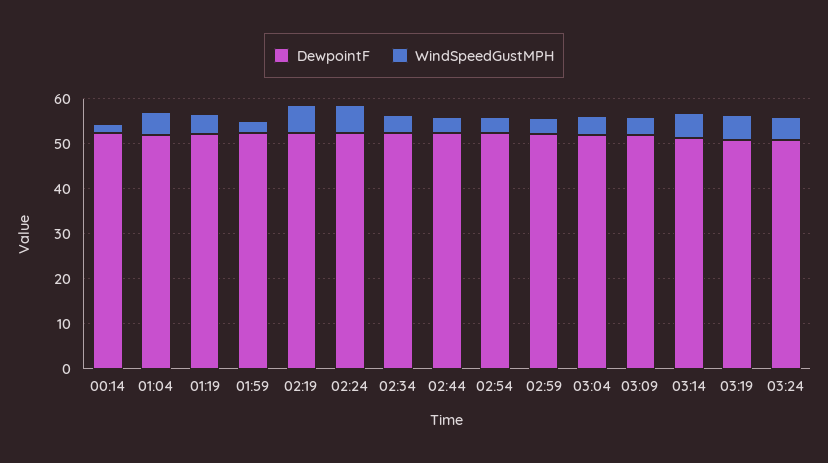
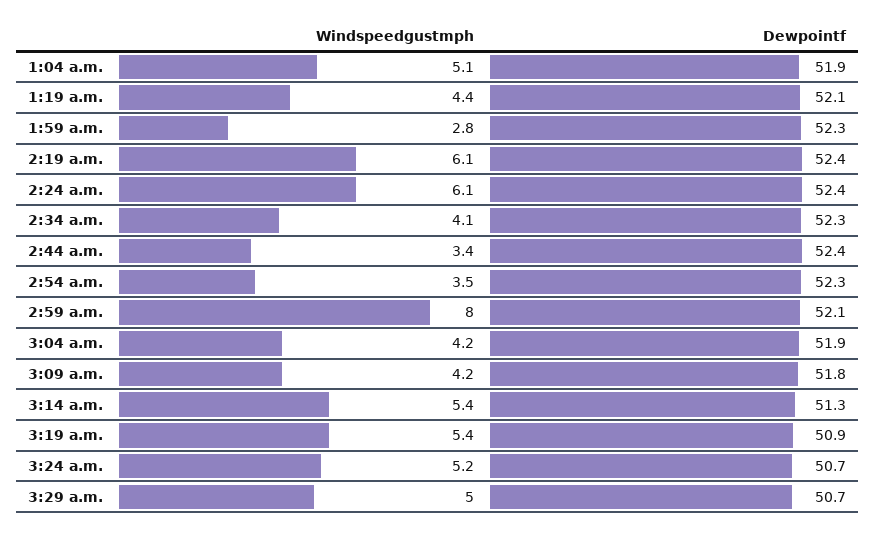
DewpointF, 00:14: 52 -> none
WindSpeedGustMPH, 00:14: 2 -> none
WindSpeedGustMPH, 02:59: 4 -> 8
WindSpeedGustMPH, 3:29 a.m.: none -> 5
DewpointF, 3:29 a.m.: none -> 50.7

